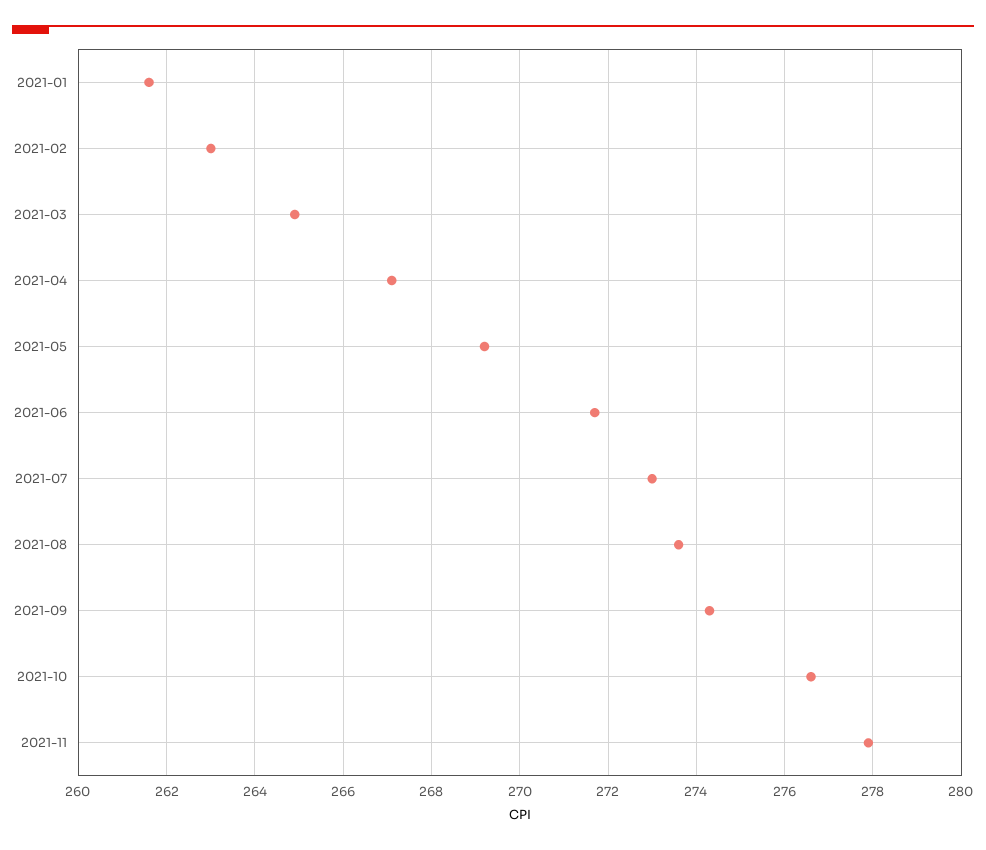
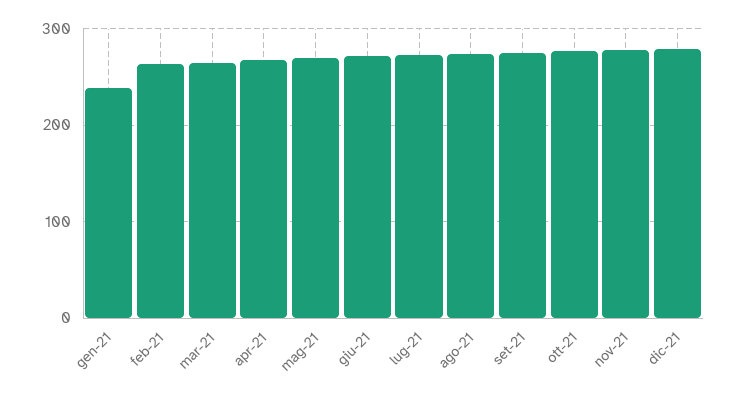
2021-01: 261.5 -> 240
dic-21: none -> 280

